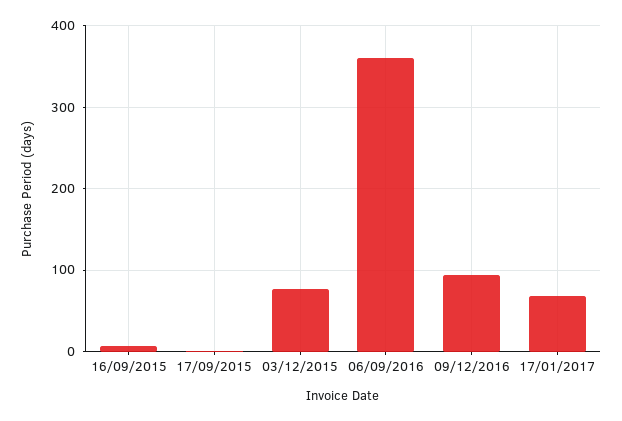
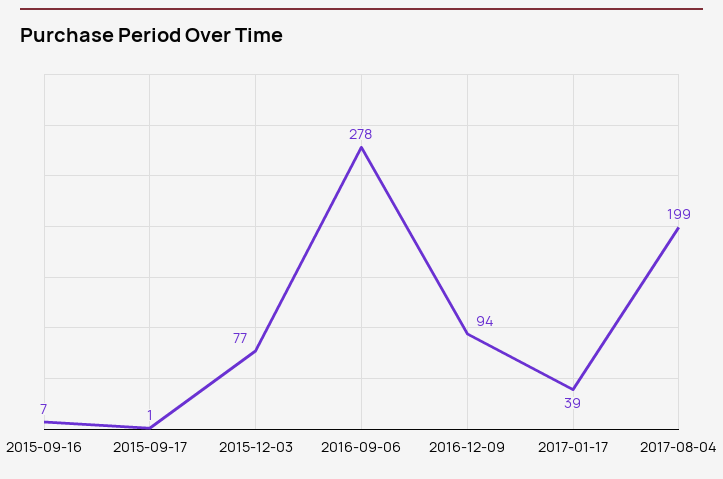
06/09/2016: 360 -> 278
17/01/2017: 70 -> 39
2017-08-04: none -> 199

